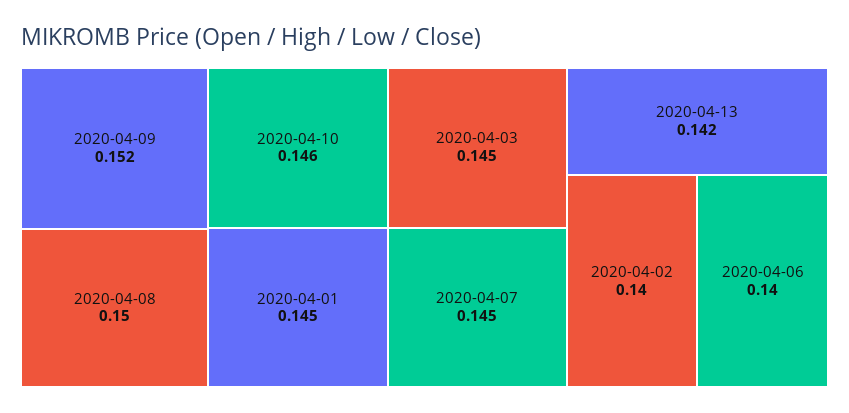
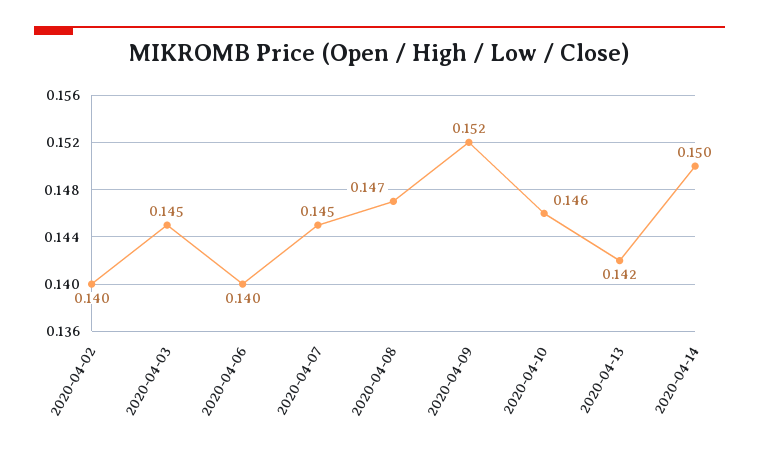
2020-04-08: 0.15 -> 0.147
2020-04-01: 0.145 -> none
2020-04-14: none -> 0.15

